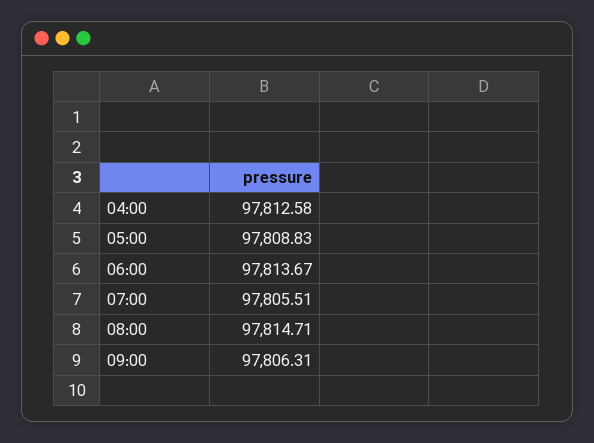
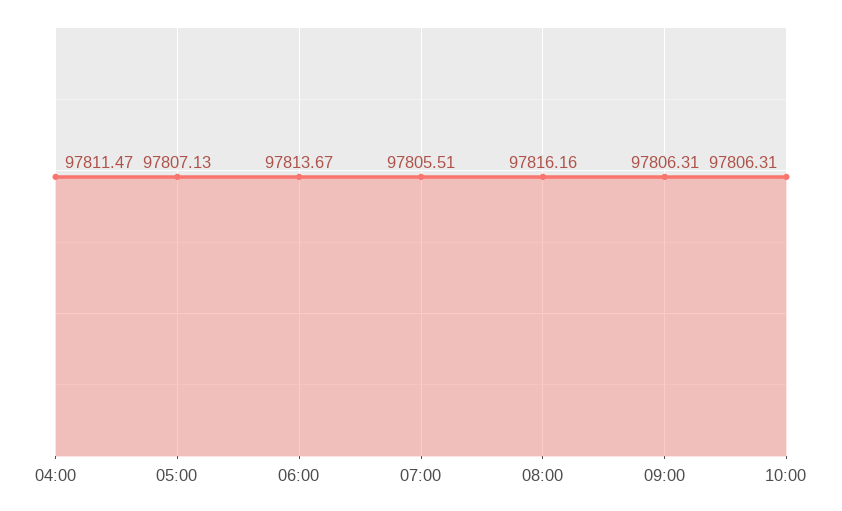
04:00: 97812.58 -> 97811.47
05:00: 97808.83 -> 97807.13
08:00: 97814.71 -> 97816.16
10:00: none -> 97806.31

